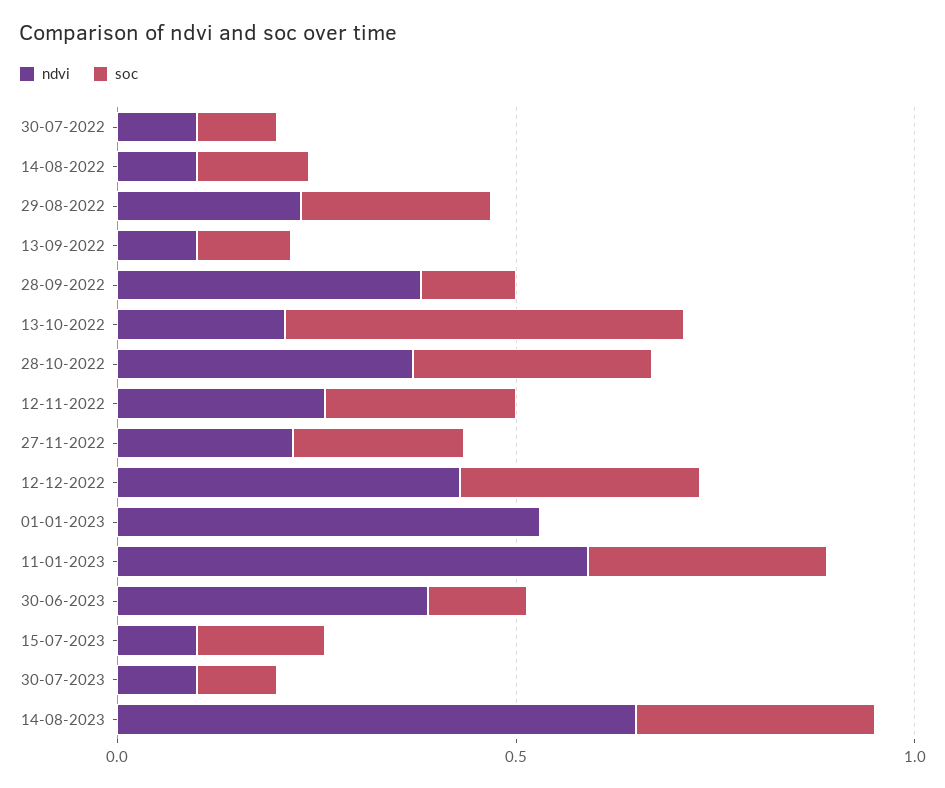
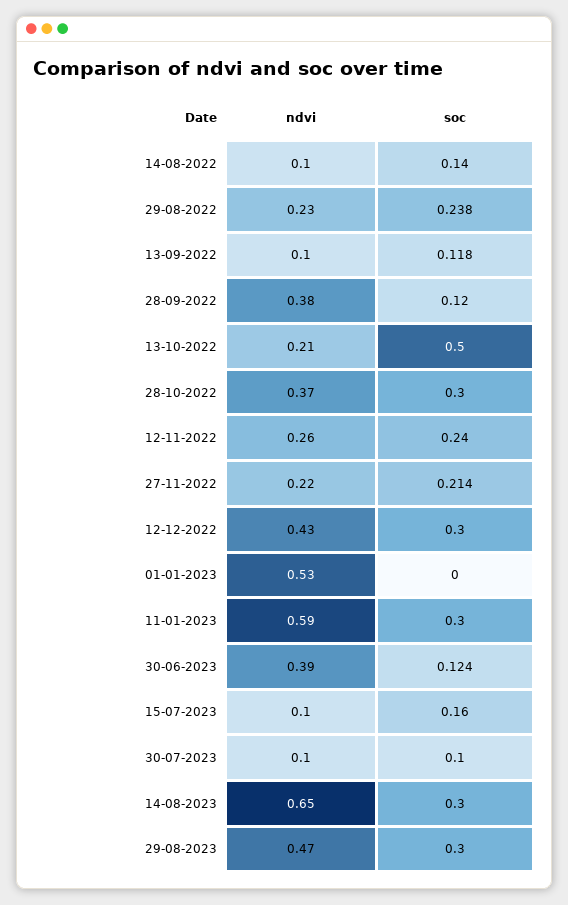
ndvi, 30-07-2022: 0.1 -> none
soc, 30-07-2022: 0.1 -> none
ndvi, 29-08-2023: none -> 0.47
soc, 29-08-2023: none -> 0.3

